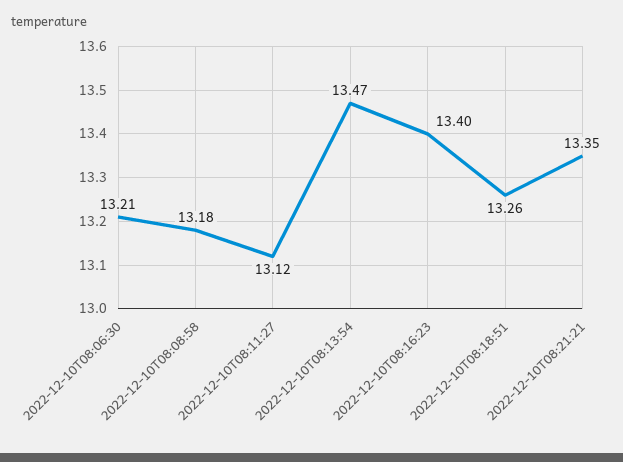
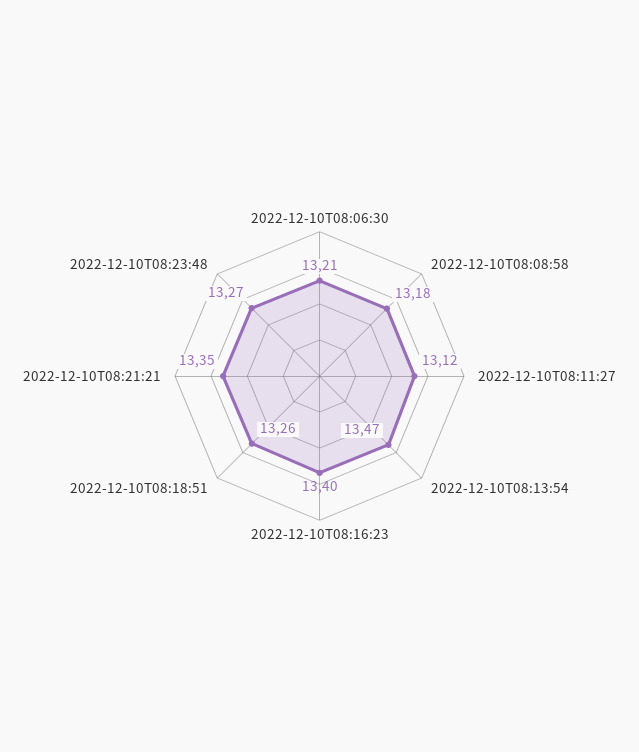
2022-12-10T08:23:48: none -> 13.27

